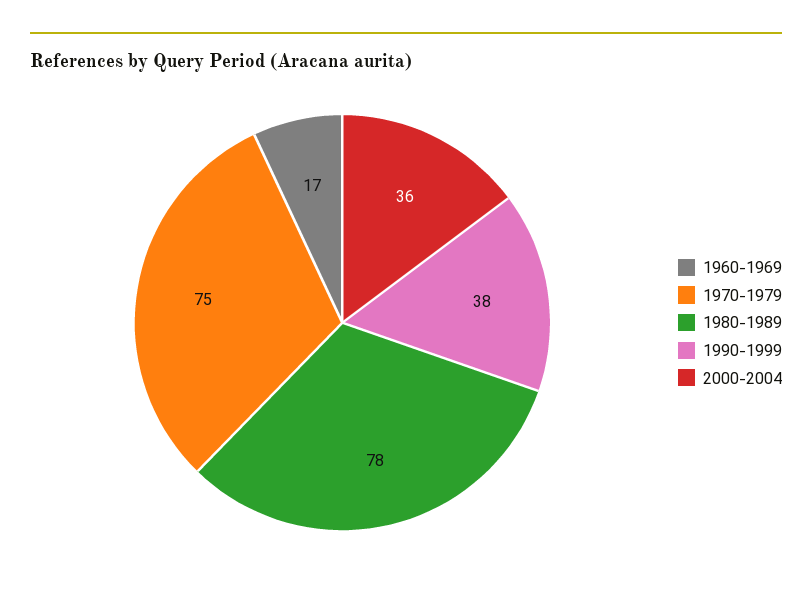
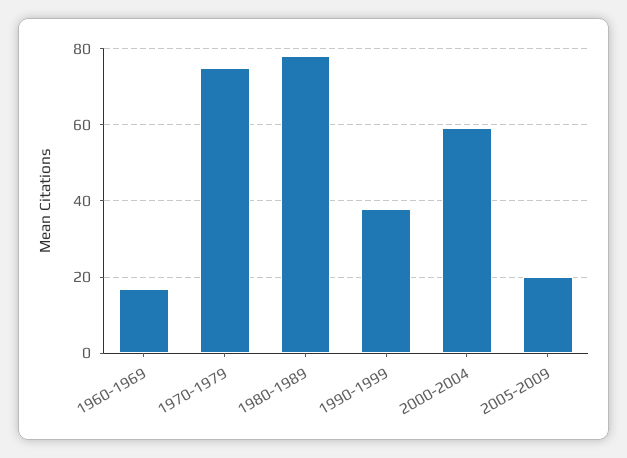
2000-2004: 36 -> 60
2005-2009: none -> 20

